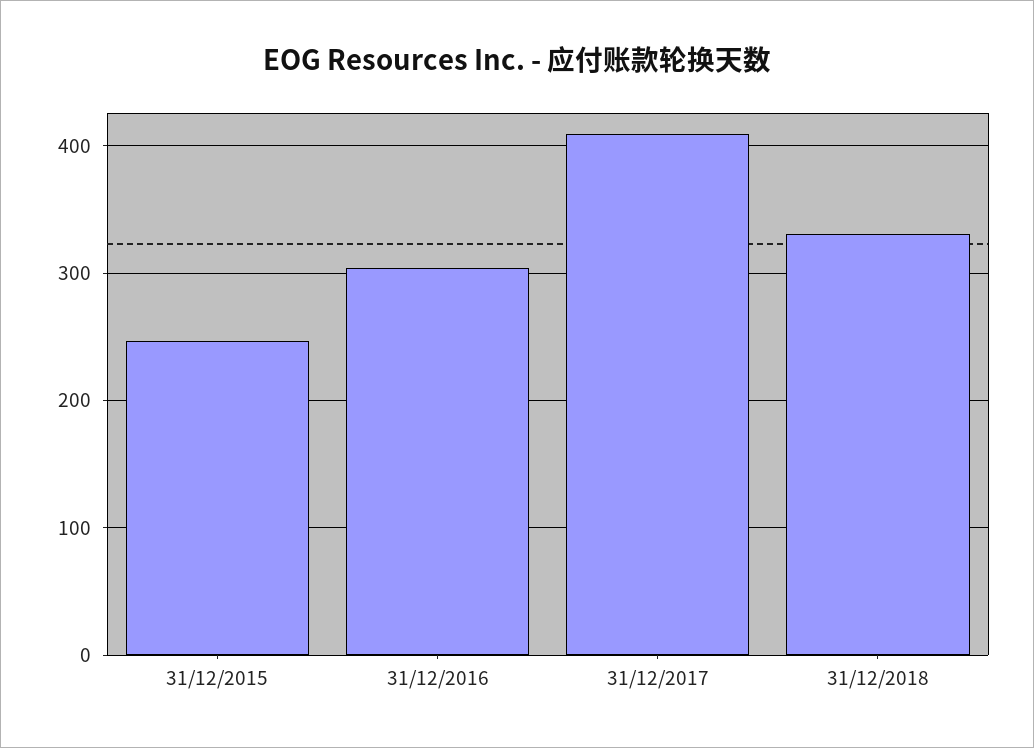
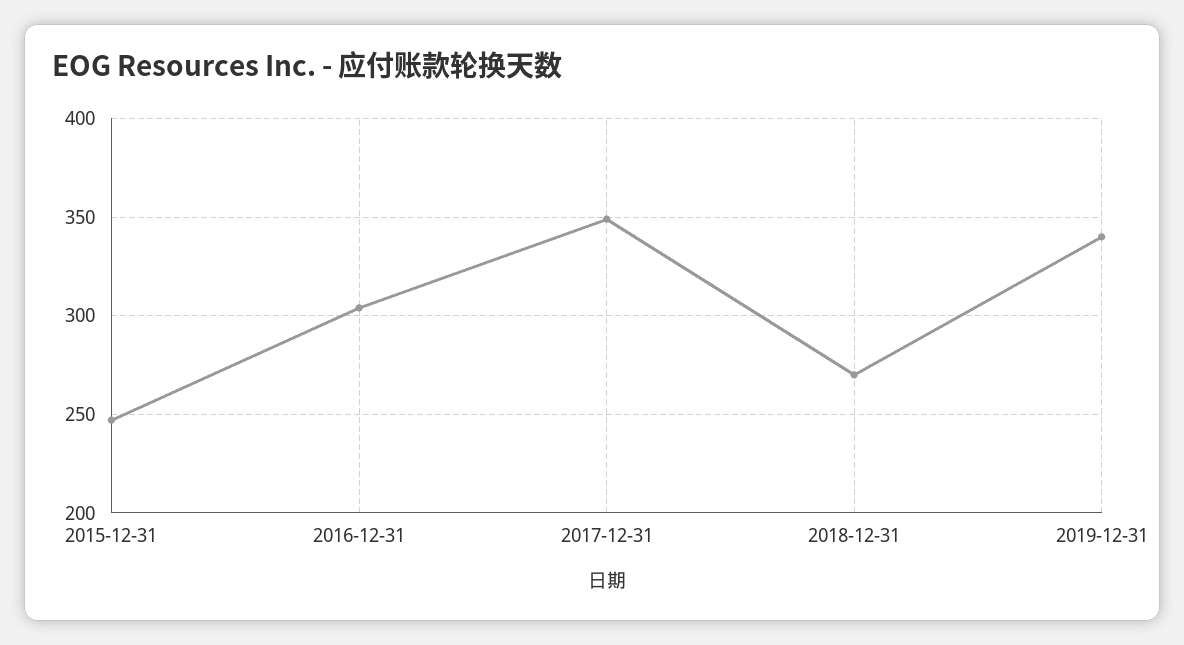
31/12/2017: 410 -> 350
31/12/2018: 330 -> 270
2019-12-31: none -> 340

